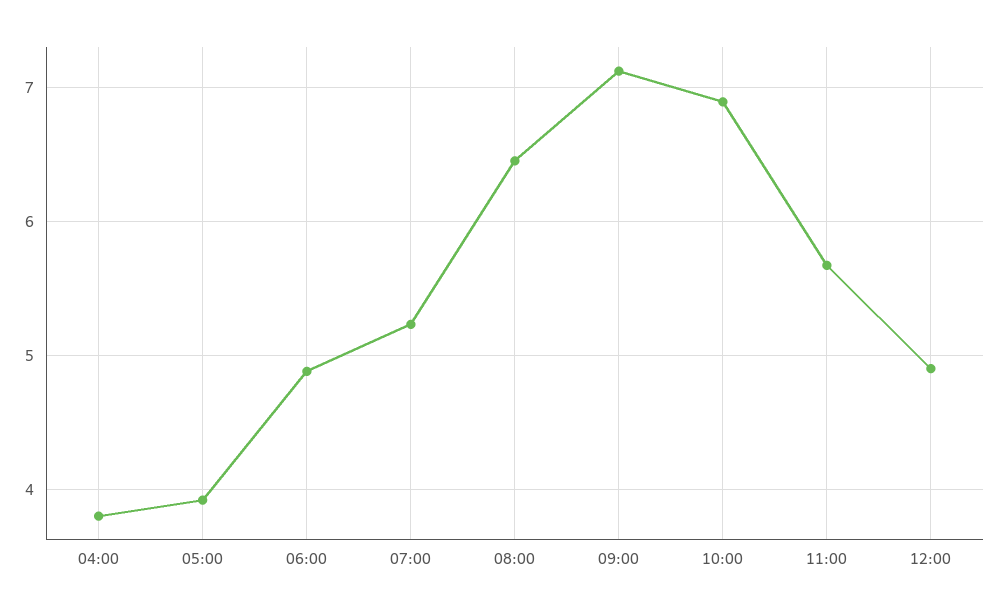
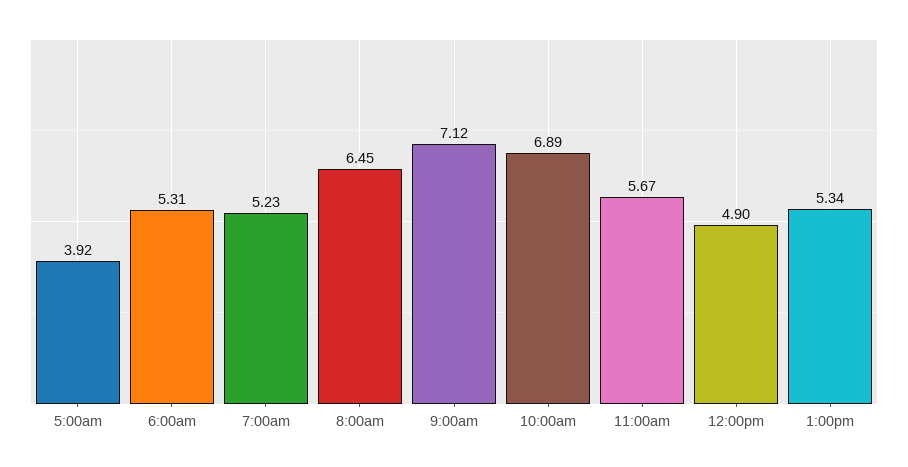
04:00: 3.8 -> none
06:00: 4.9 -> 5.31
1:00pm: none -> 5.34

